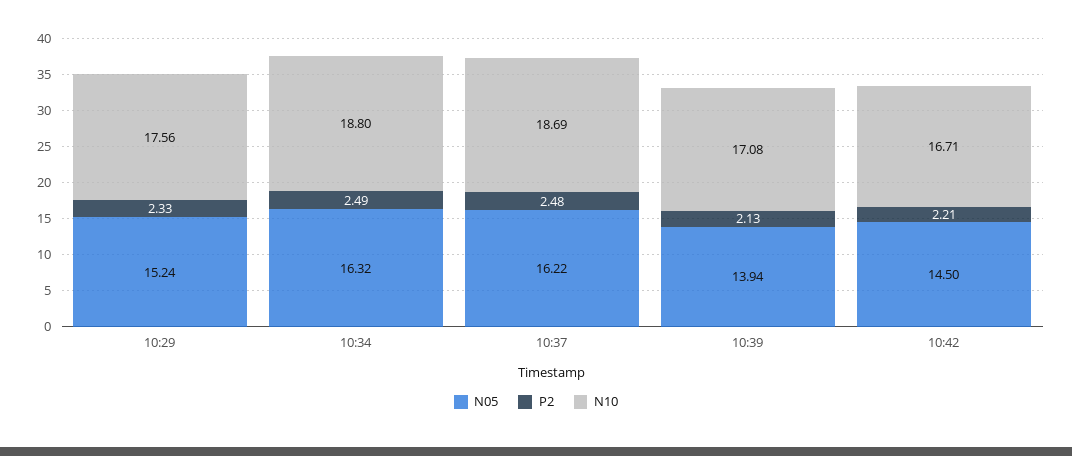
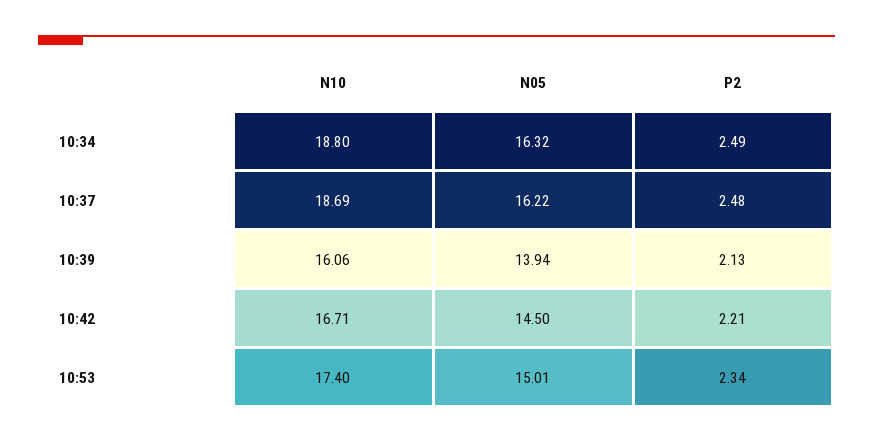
N05, 10:29: 15.24 -> none
P2, 10:29: 2.33 -> none
N10, 10:29: 17.56 -> none
N10, 10:39: 17.08 -> 16.06
N10, 10:53: none -> 17.4
N05, 10:53: none -> 15.01
P2, 10:53: none -> 2.34

